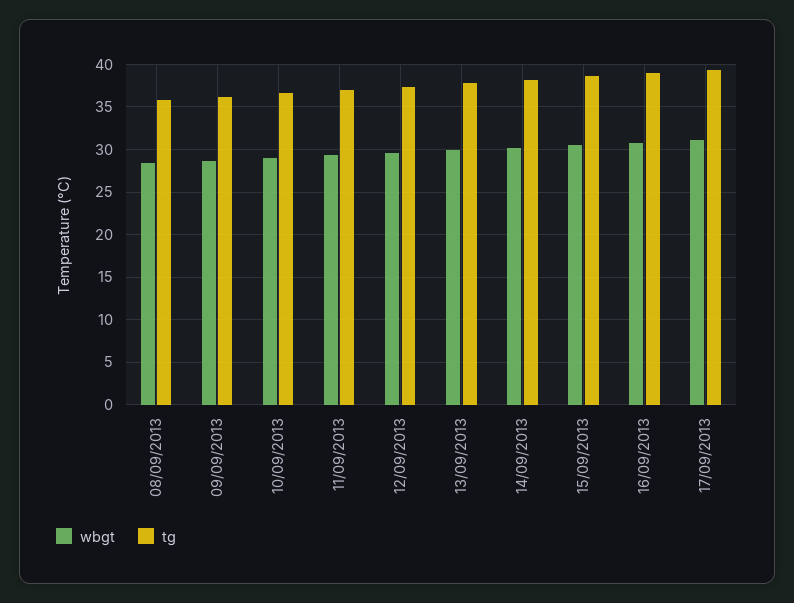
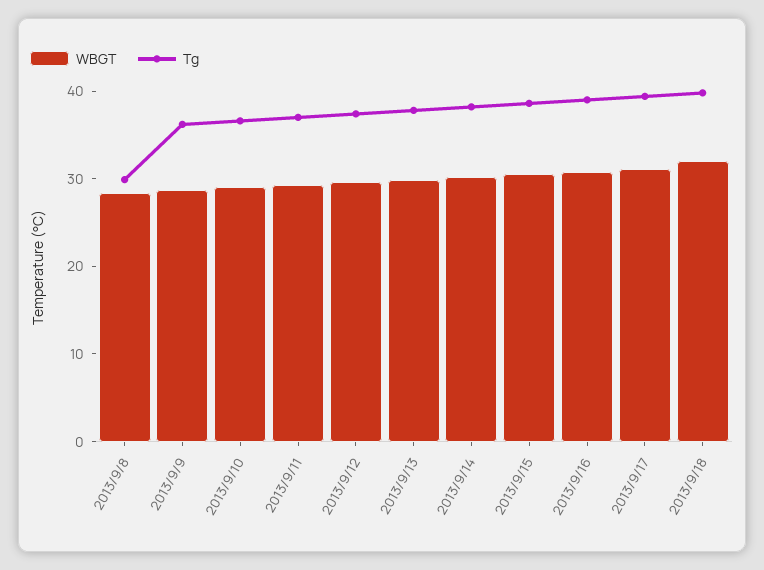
tg, 08/09/2013: 36 -> 30
wbgt, 2013/9/18: none -> 32
tg, 2013/9/18: none -> 40

